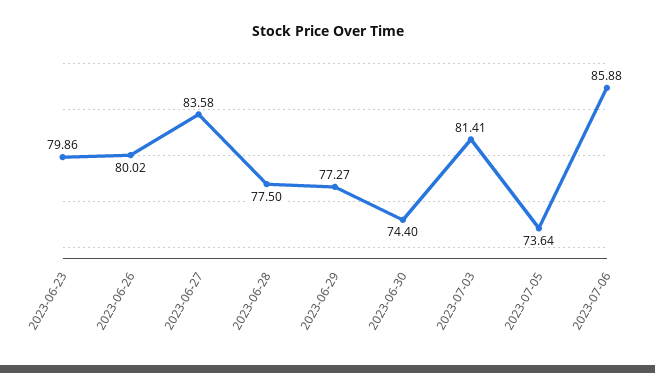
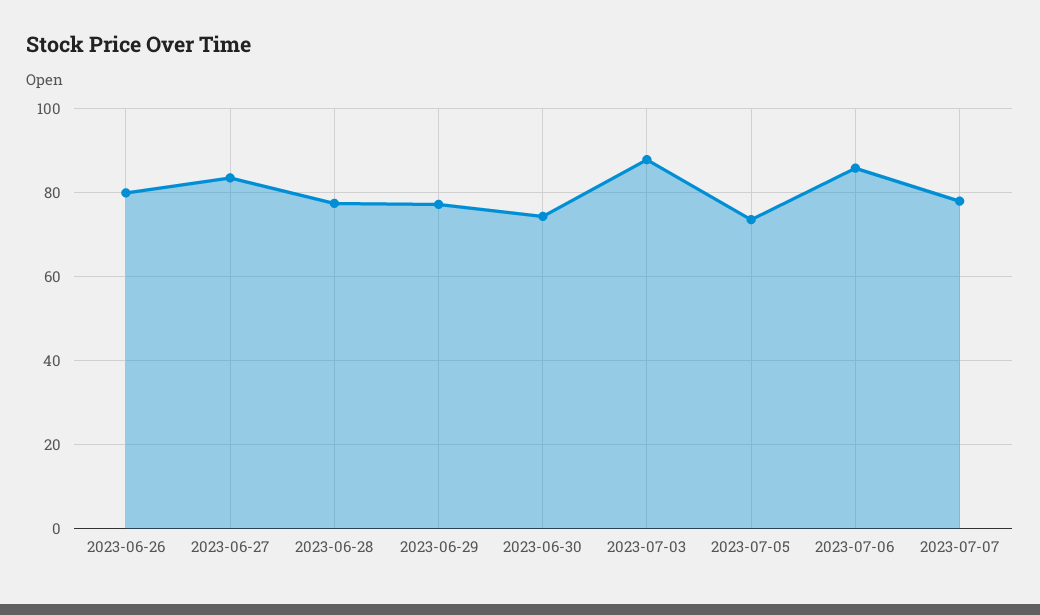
2023-06-23: 79.86 -> none
2023-07-03: 81.41 -> 88
2023-07-07: none -> 78

